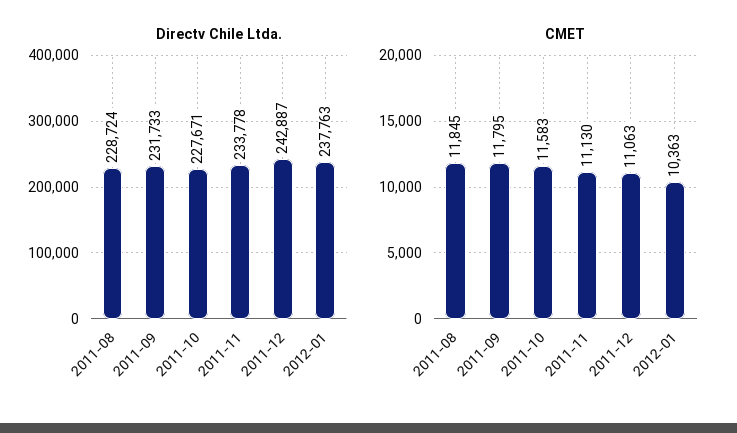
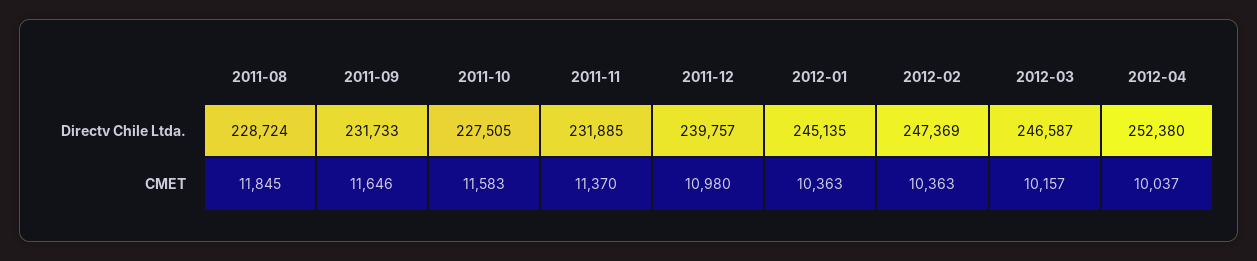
Directv Chile Ltda., 2011-10: 227671 -> 227505
Directv Chile Ltda., 2011-11: 233778 -> 231885
Directv Chile Ltda., 2011-12: 242887 -> 239757
Directv Chile Ltda., 2012-01: 237763 -> 245135
CMET, 2011-09: 11795 -> 11646
CMET, 2011-11: 11130 -> 11370
CMET, 2011-12: 11063 -> 10980
Directv Chile Ltda., 2012-02: none -> 247369
Directv Chile Ltda., 2012-03: none -> 246587
Directv Chile Ltda., 2012-04: none -> 252380
CMET, 2012-02: none -> 10363
CMET, 2012-03: none -> 10157
CMET, 2012-04: none -> 10037

